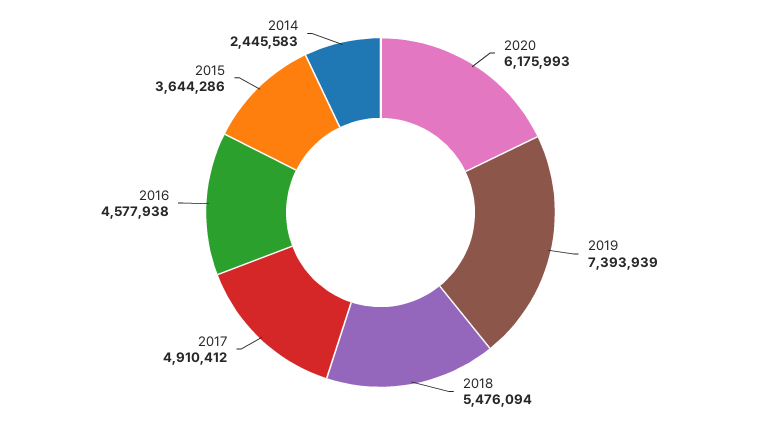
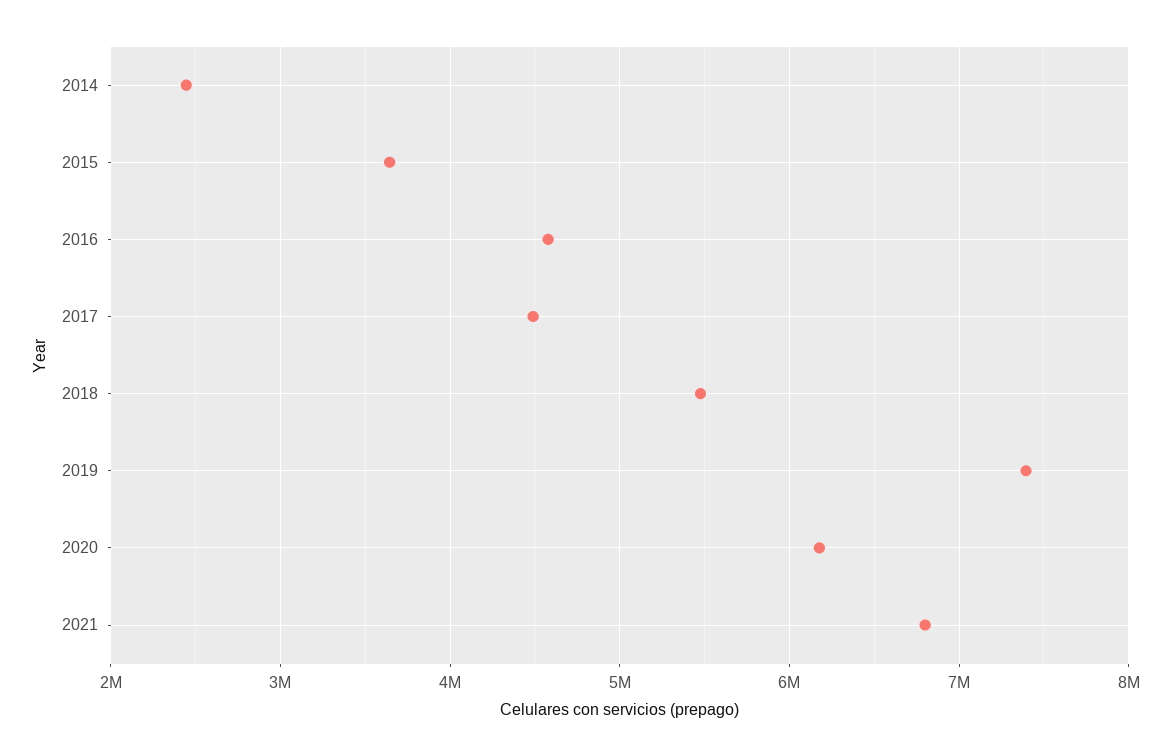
2017: 4910412 -> 4500000
2021: none -> 6800000

